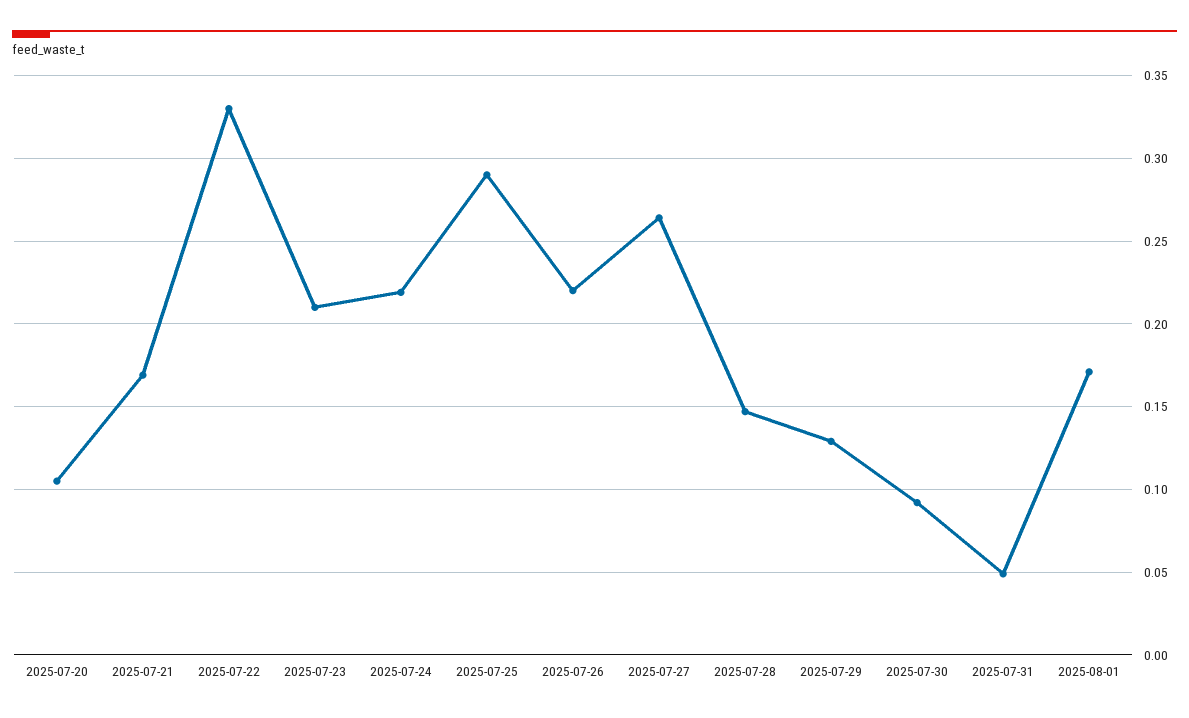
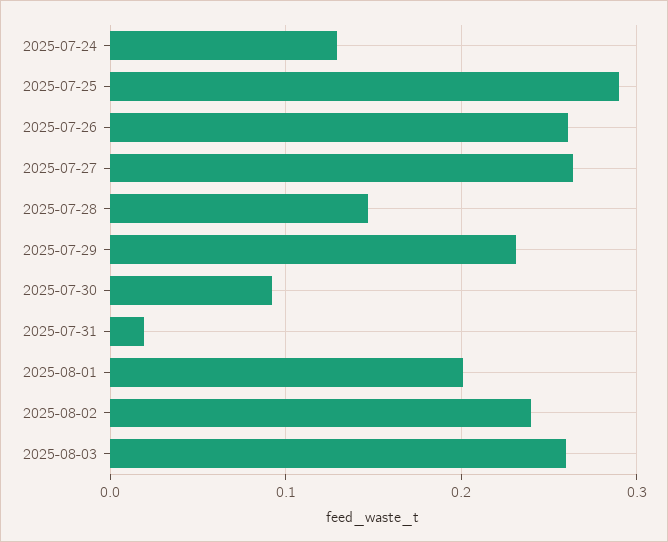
2025-07-20: 0.105 -> none
2025-07-21: 0.17 -> none
2025-07-22: 0.33 -> none
2025-07-23: 0.21 -> none
2025-07-24: 0.22 -> 0.13
2025-07-26: 0.22 -> 0.26
2025-07-29: 0.13 -> 0.23
2025-07-31: 0.05 -> 0.02
2025-08-01: 0.17 -> 0.2
2025-08-02: none -> 0.24
2025-08-03: none -> 0.26

